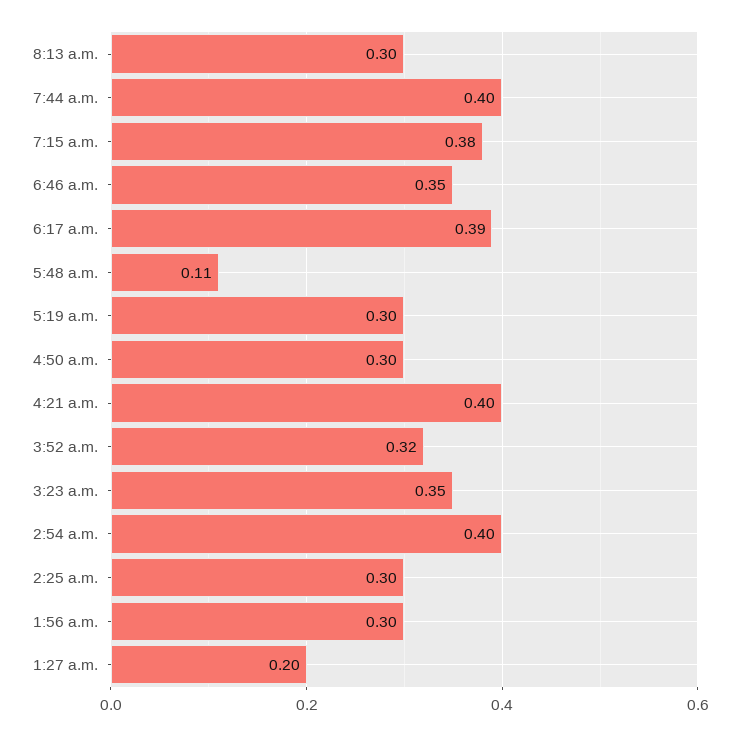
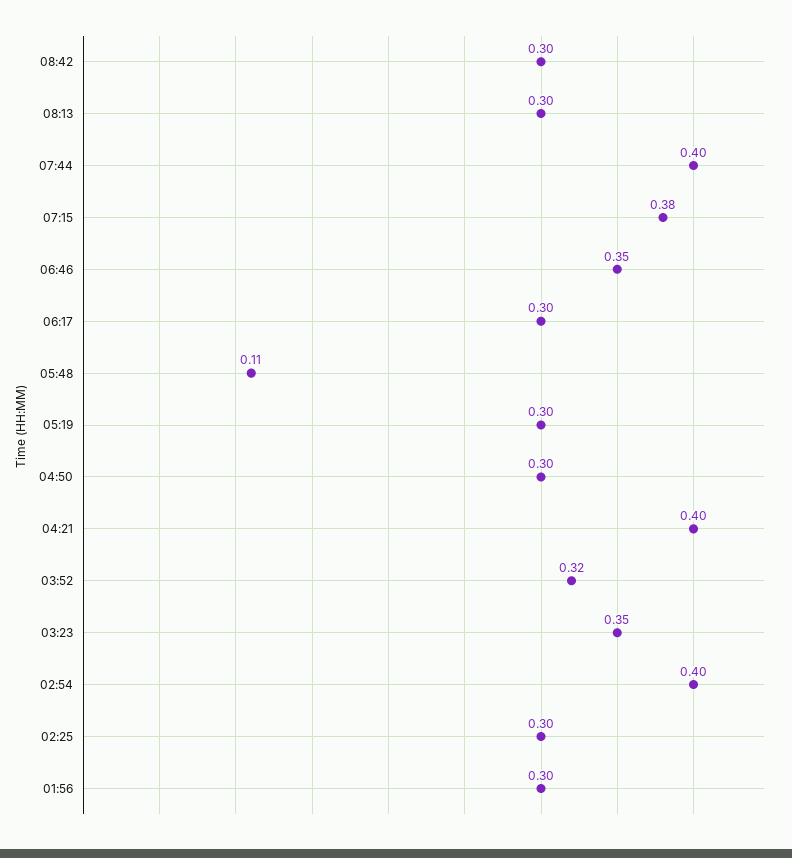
6:17 a.m.: 0.39 -> 0.3
1:27 a.m.: 0.2 -> none
08:42: none -> 0.3

